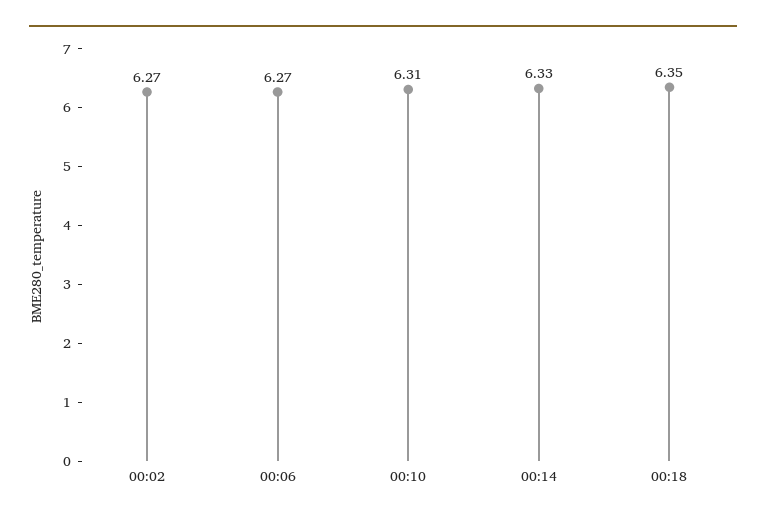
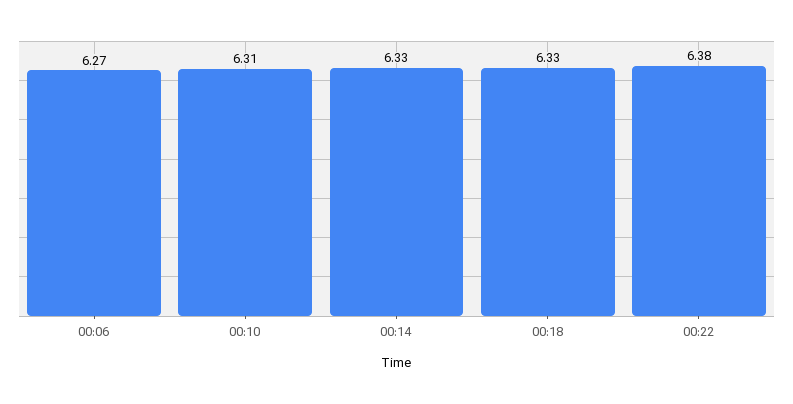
00:02: 6.27 -> none
00:18: 6.35 -> 6.33
00:22: none -> 6.38

